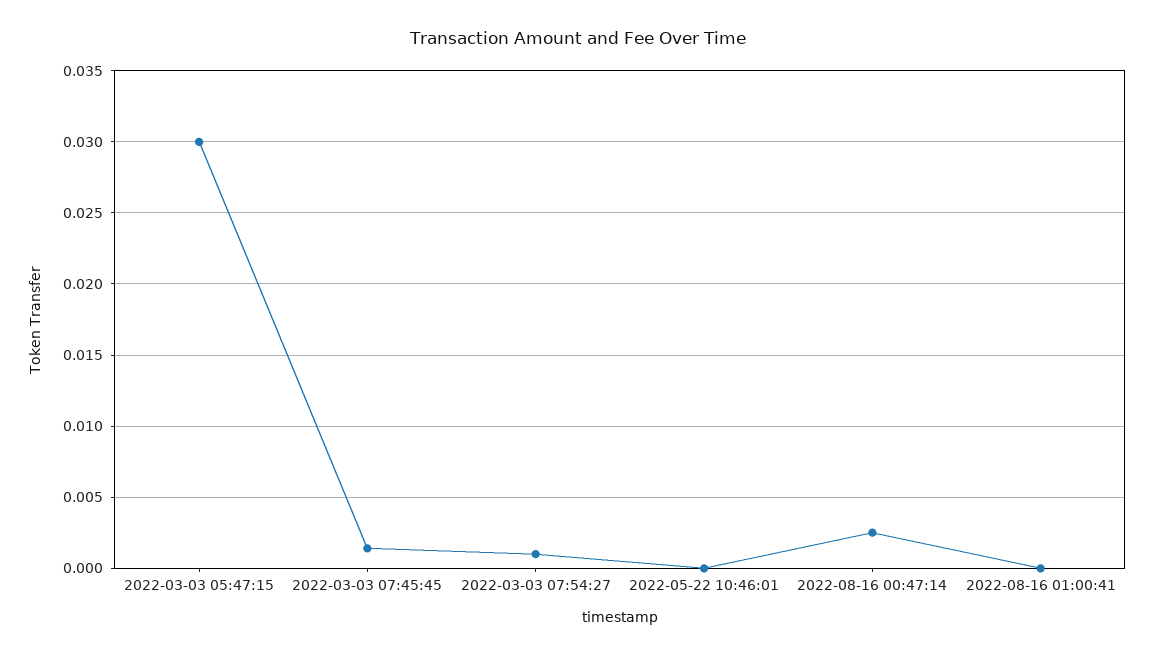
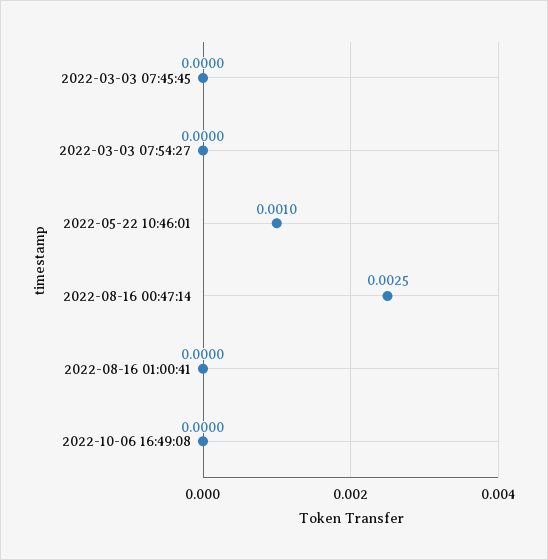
2022-03-03 05:47:15: 0.03 -> none
2022-03-03 07:45:45: 0.0015 -> 0
2022-03-03 07:54:27: 0.001 -> 0
2022-05-22 10:46:01: 0 -> 0.001
2022-10-06 16:49:08: none -> 0

